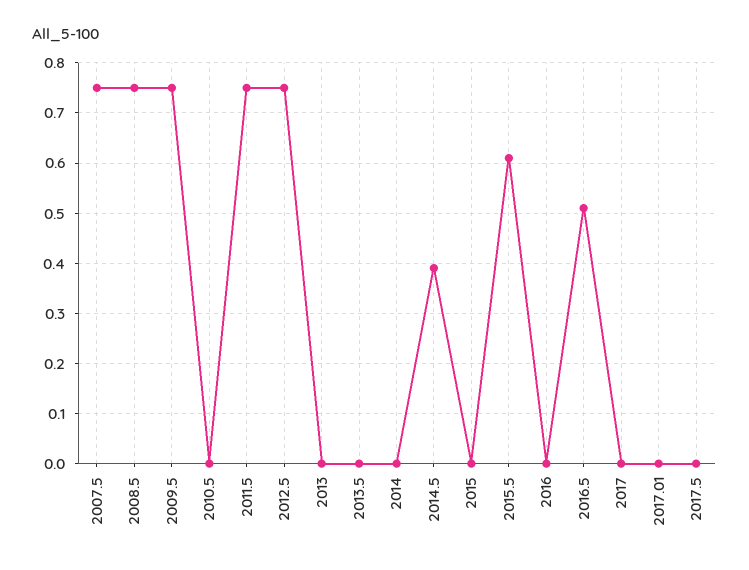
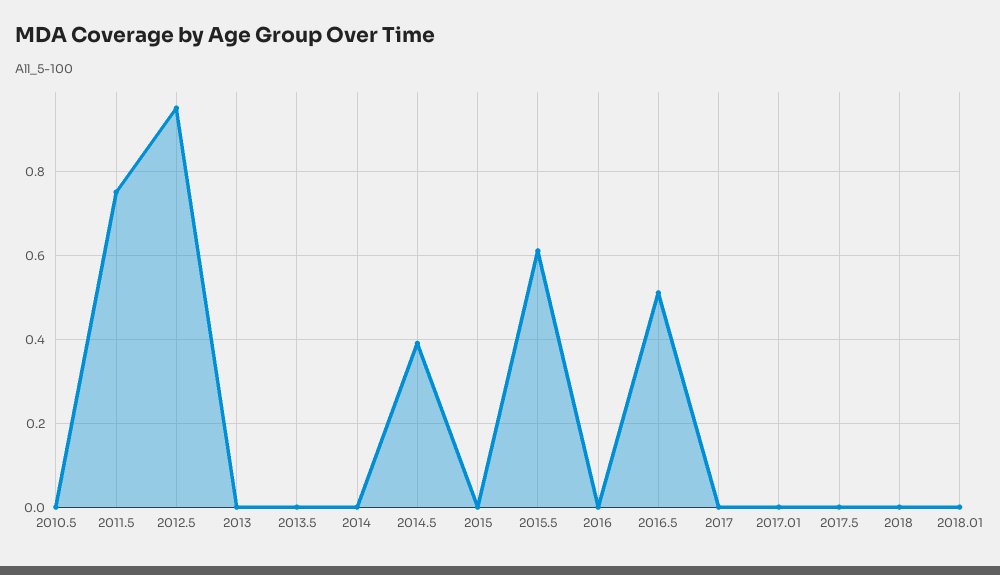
2007.5: 0.75 -> none
2008.5: 0.75 -> none
2009.5: 0.75 -> none
2012.5: 0.75 -> 0.95
2018: none -> 0
2018.01: none -> 0

